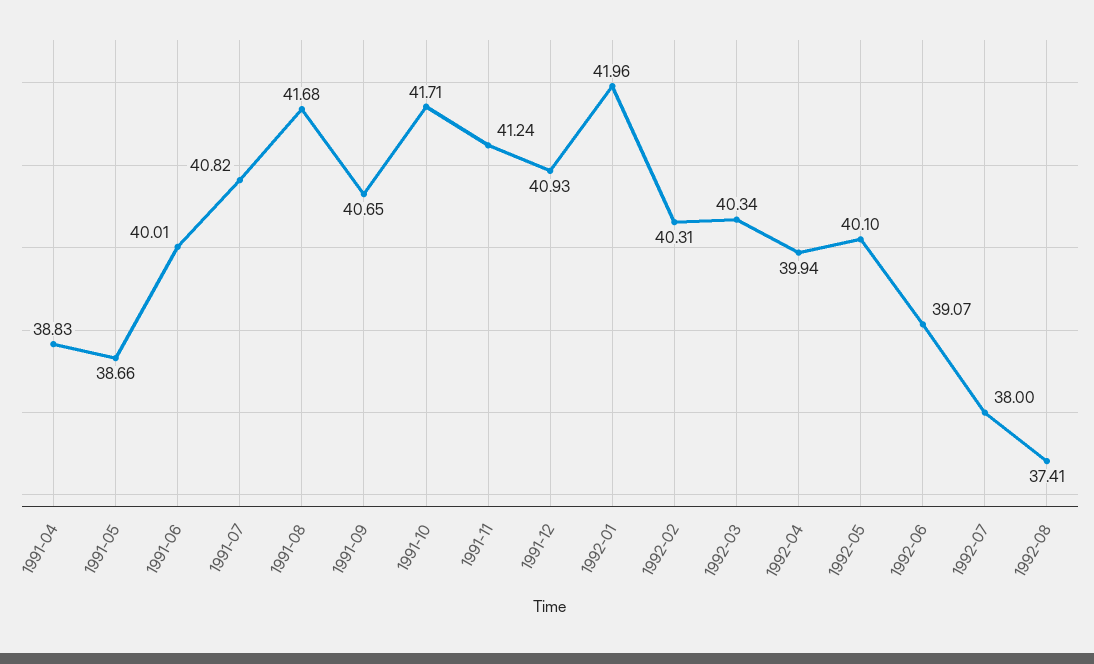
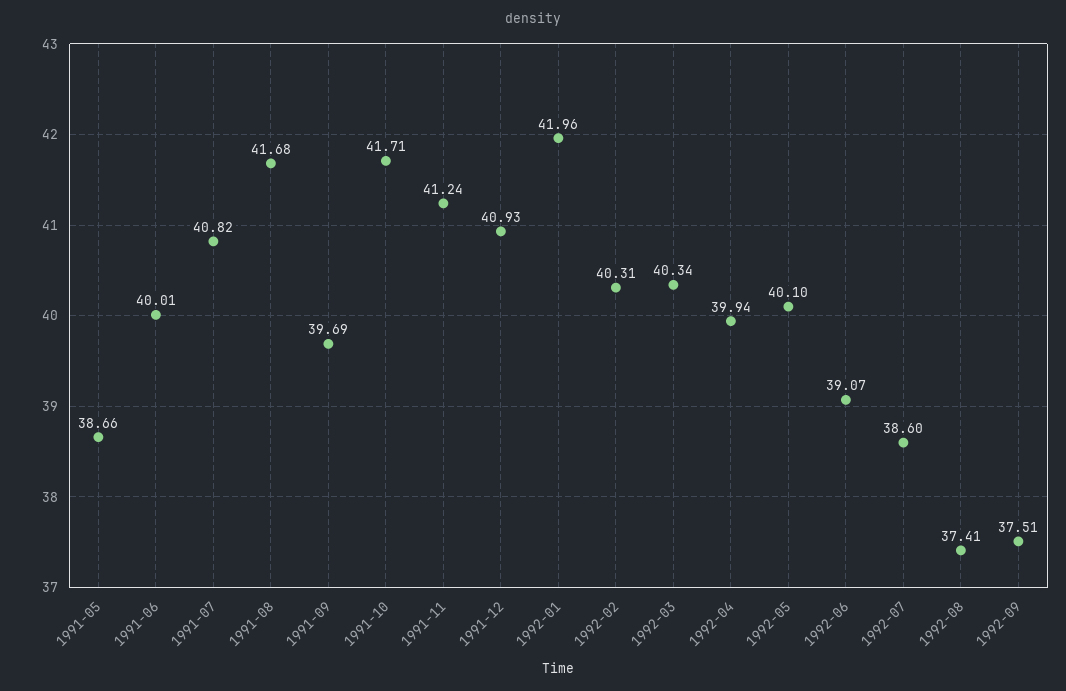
1991-04: 38.83 -> none
1991-09: 40.65 -> 39.69
1992-07: 38 -> 38.6
1992-09: none -> 37.51

